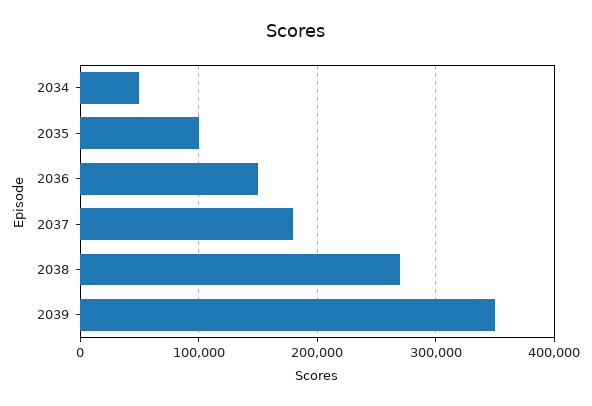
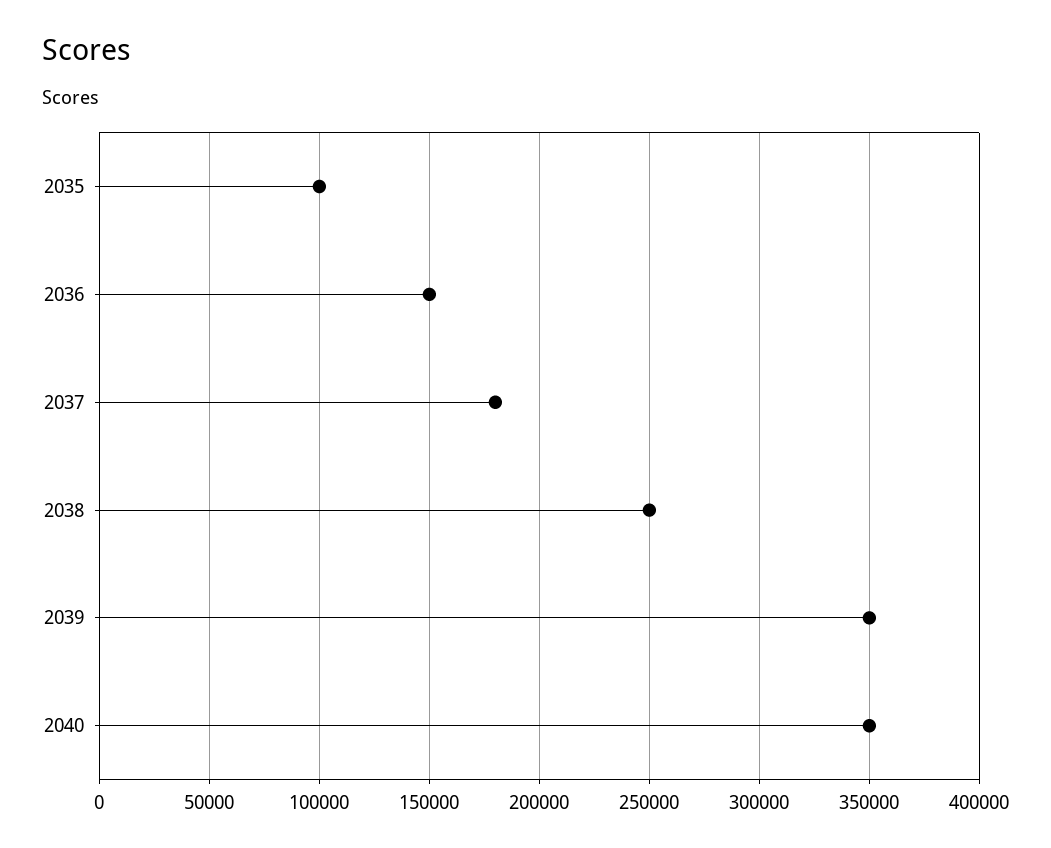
2034: 50000 -> none
2038: 270000 -> 250000
2040: none -> 350000

